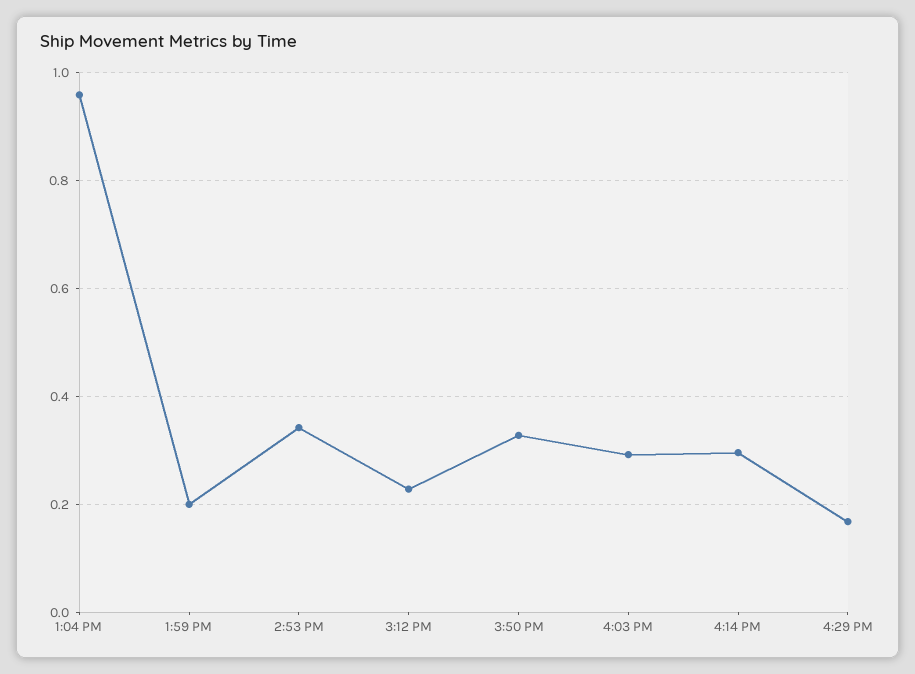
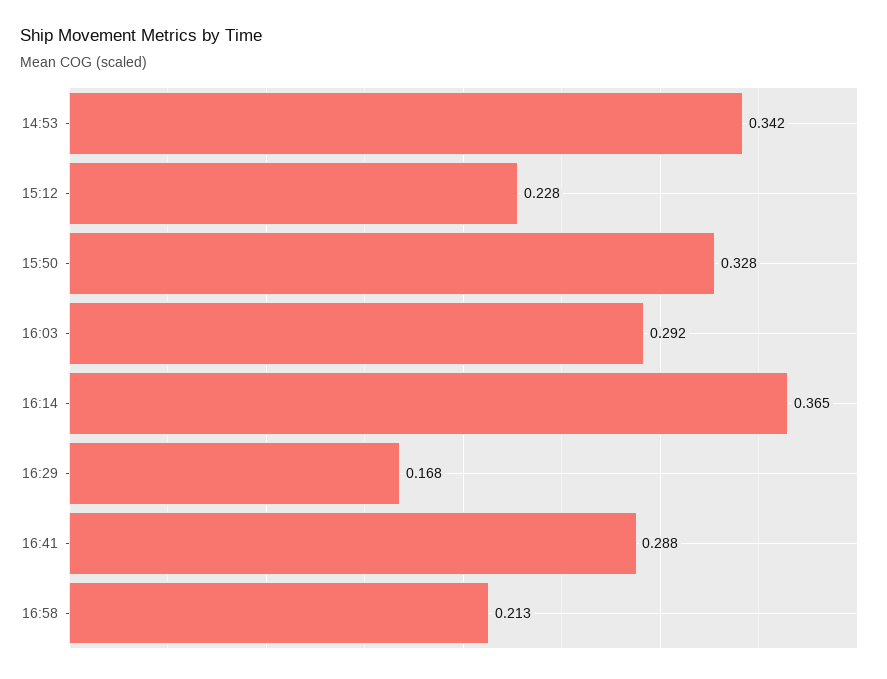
1:04 PM: 0.96 -> none
1:59 PM: 0.2 -> none
4:14 PM: 0.3 -> 0.365
16:41: none -> 0.288
16:58: none -> 0.213

